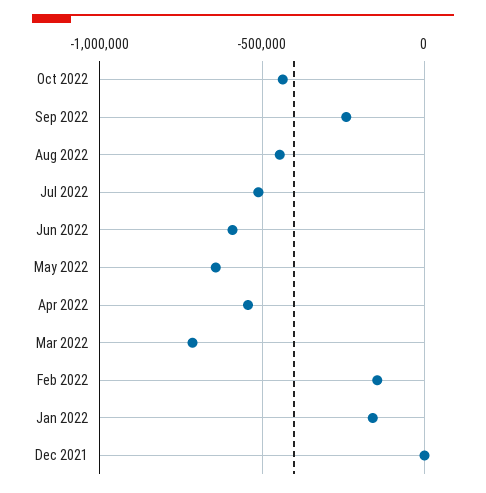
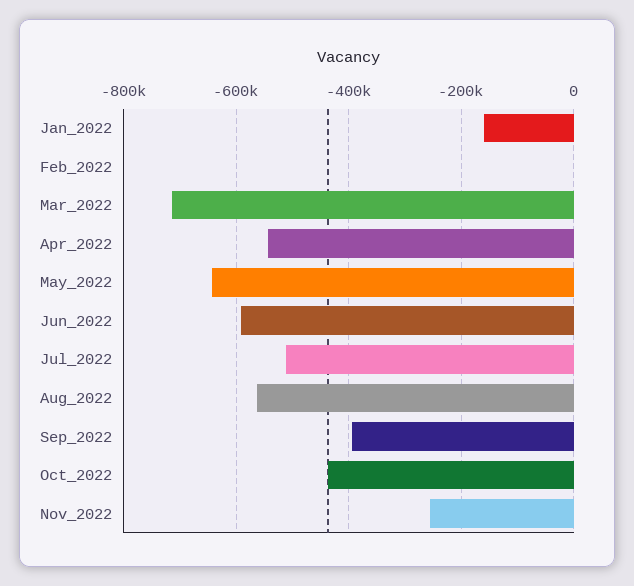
Sep 2022: -250000 -> -400000
Aug 2022: -450000 -> -560000
Feb 2022: -150000 -> 0
Dec 2021: 0 -> none
Nov_2022: none -> -260000

